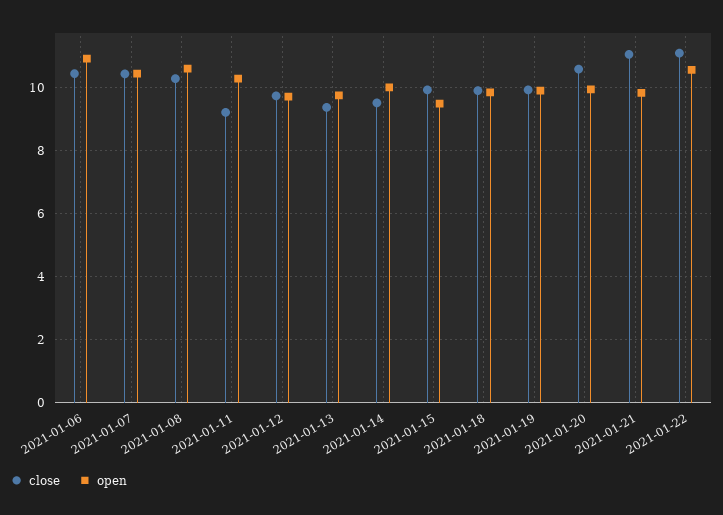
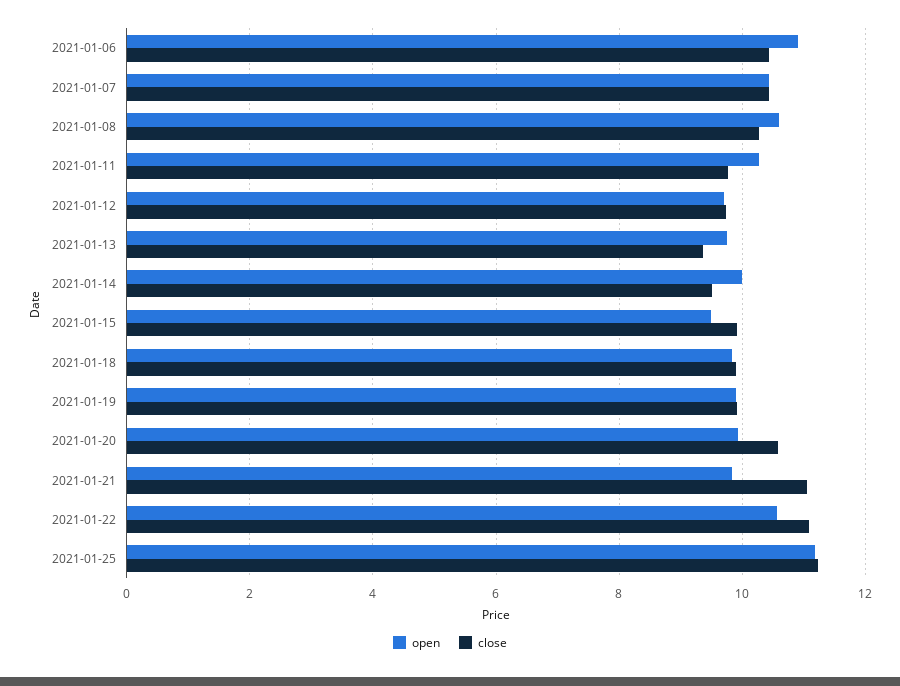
close, 2021-01-11: 9.2 -> 9.8
open, 2021-01-25: none -> 11.2
close, 2021-01-25: none -> 11.2

